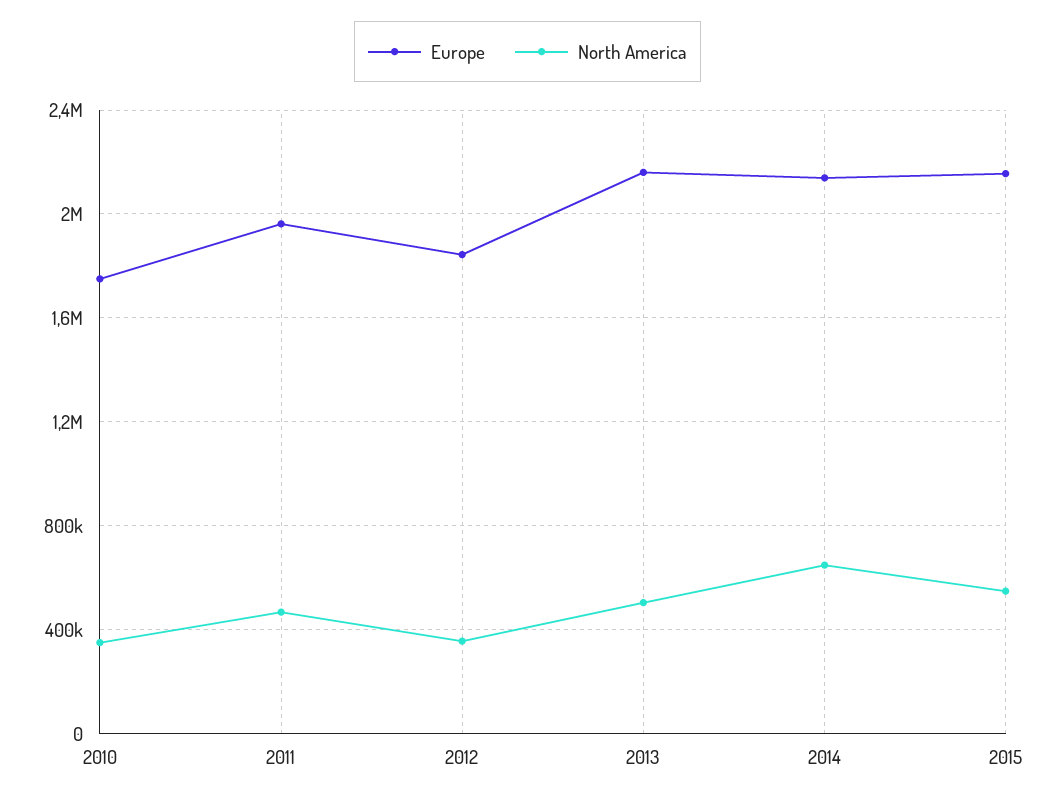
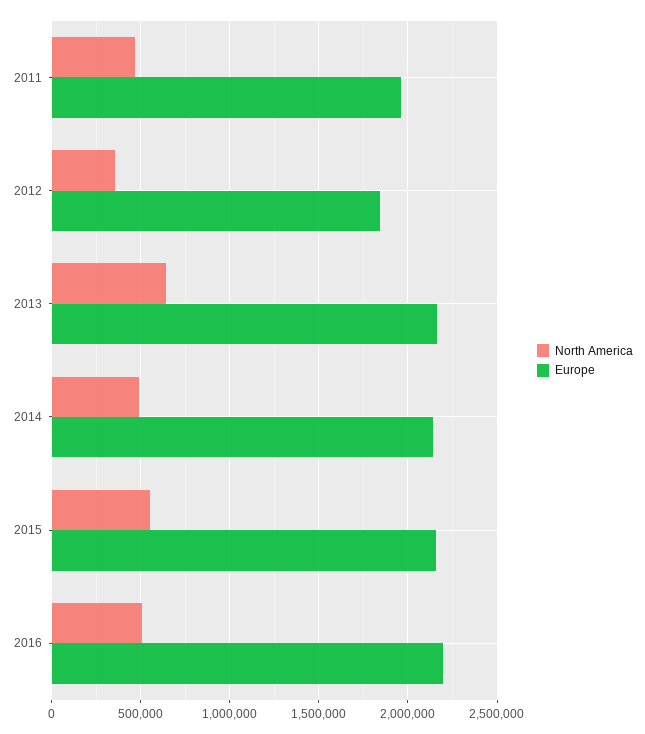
Europe, 2010: 1750000 -> none
North America, 2010: 350000 -> none
North America, 2013: 500000 -> 650000
North America, 2014: 650000 -> 500000
North America, 2016: none -> 500000
Europe, 2016: none -> 2200000

